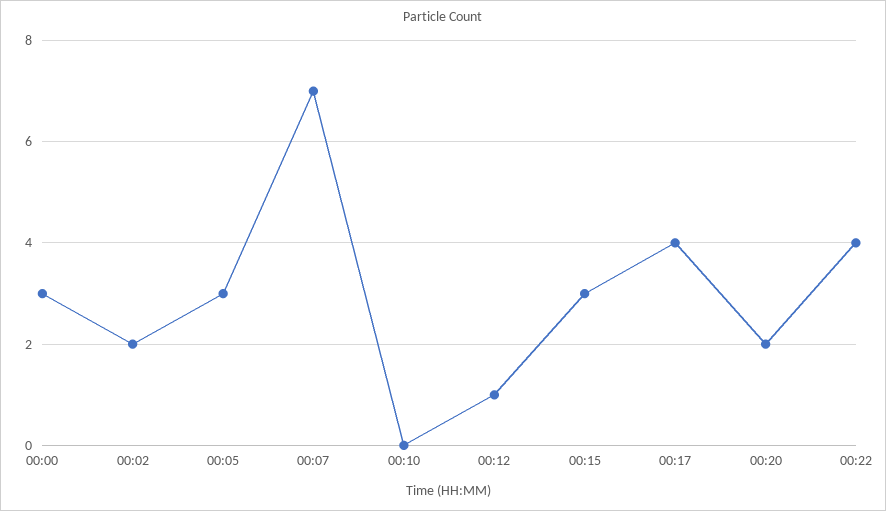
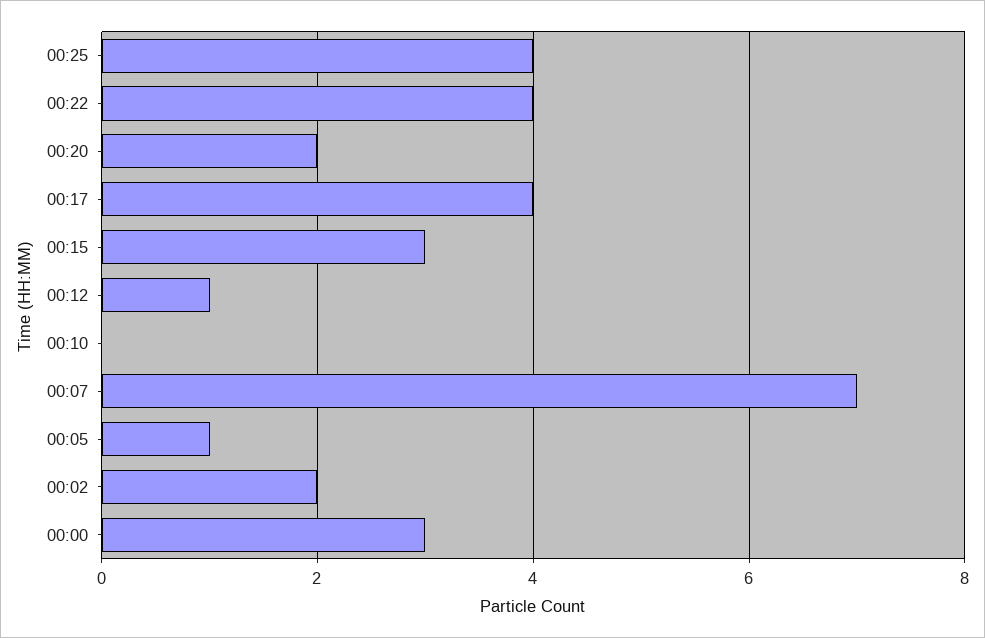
00:05: 3 -> 1
00:25: none -> 4

